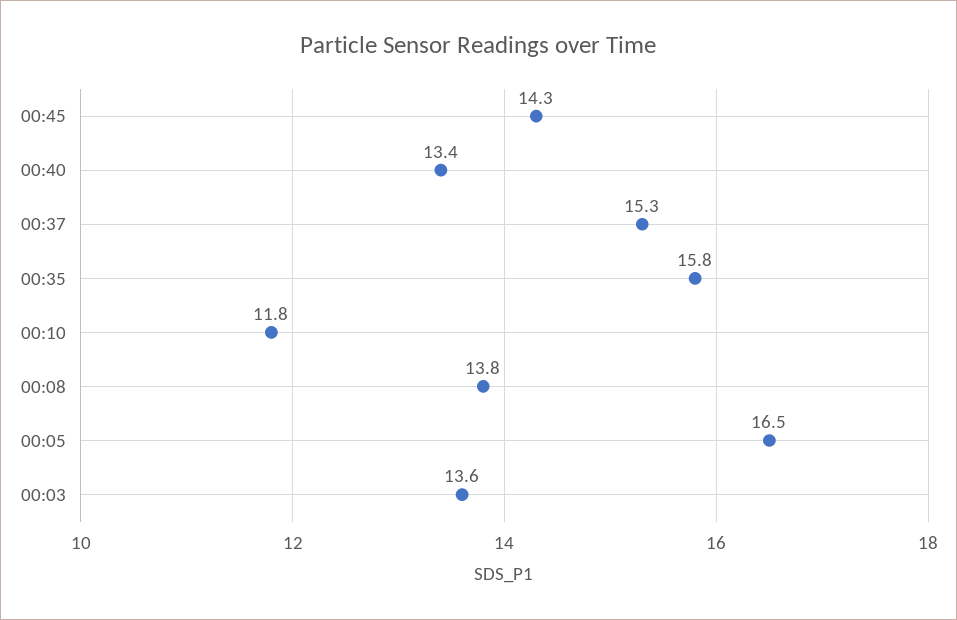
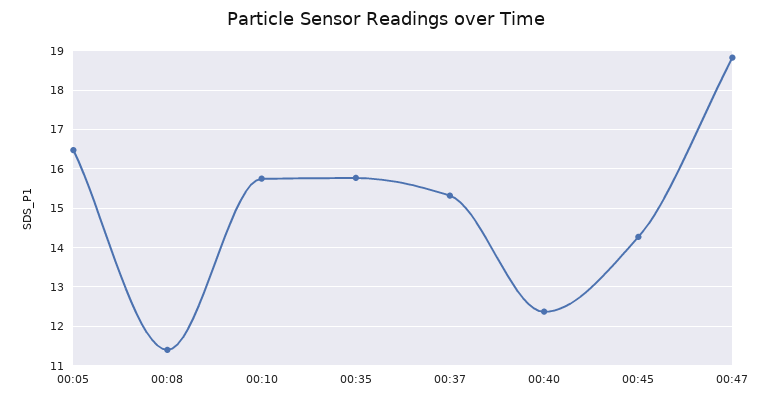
00:40: 13.4 -> 12.4
00:10: 11.8 -> 15.8
00:08: 13.8 -> 11.4
00:03: 13.6 -> none
00:47: none -> 18.8

